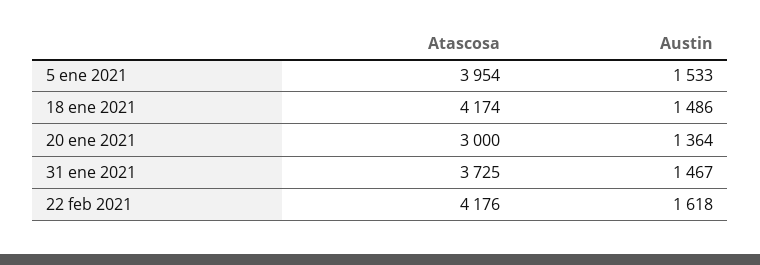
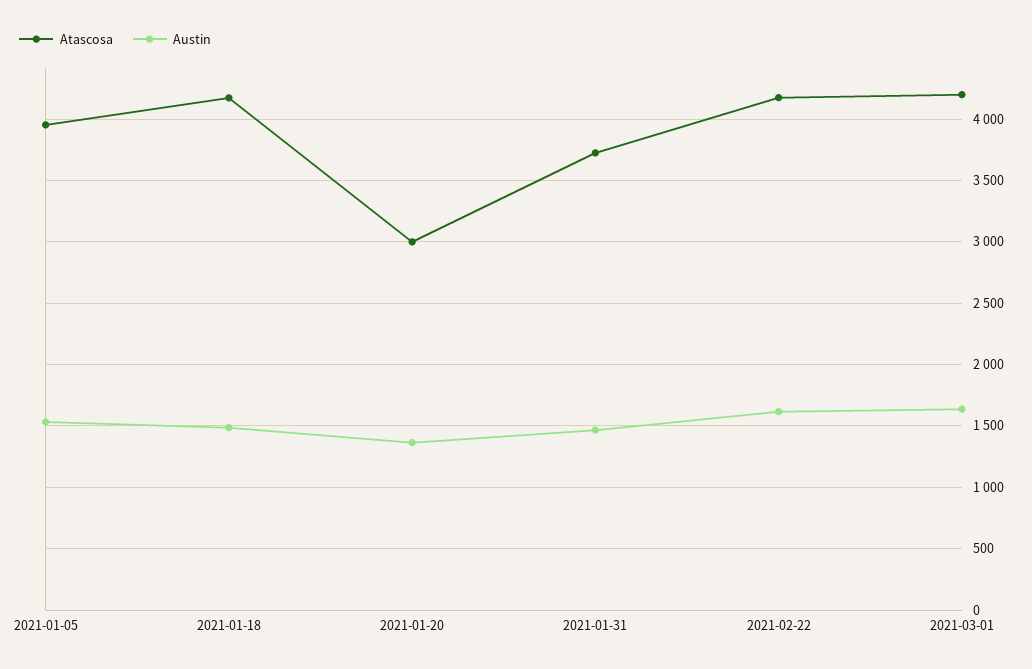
Atascosa, 2021-03-01: none -> 4200
Austin, 2021-03-01: none -> 1650

